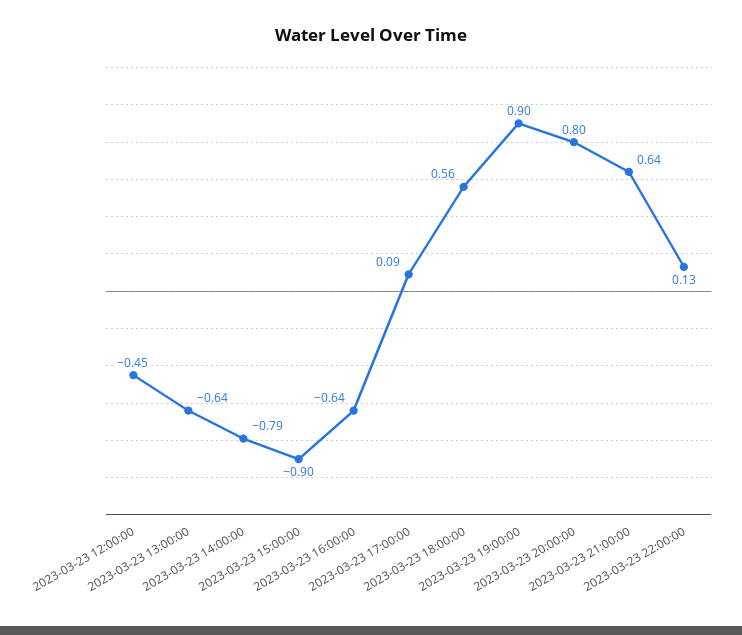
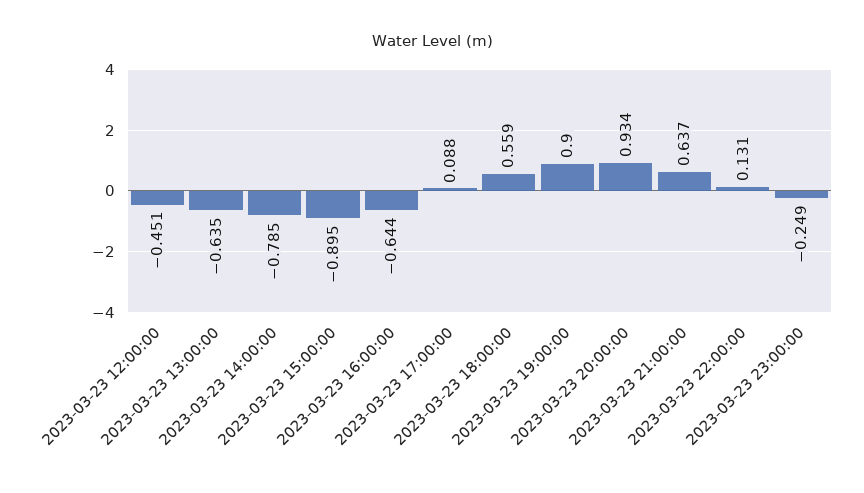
2023-03-23 20:00:00: 0.8 -> 0.934
2023-03-23 23:00:00: none -> -0.249

